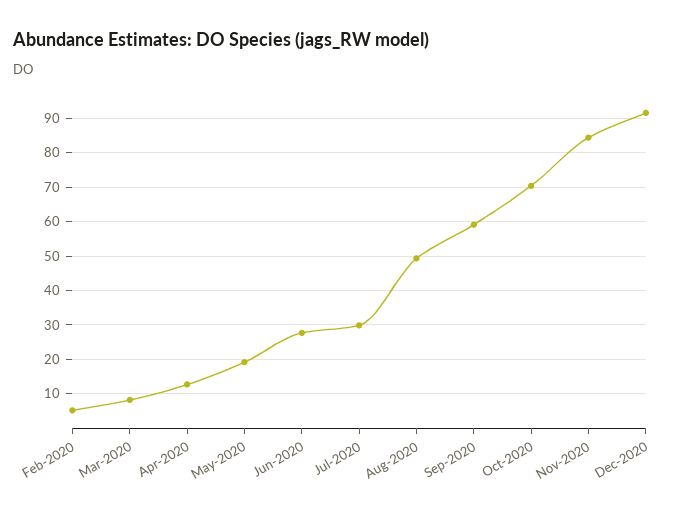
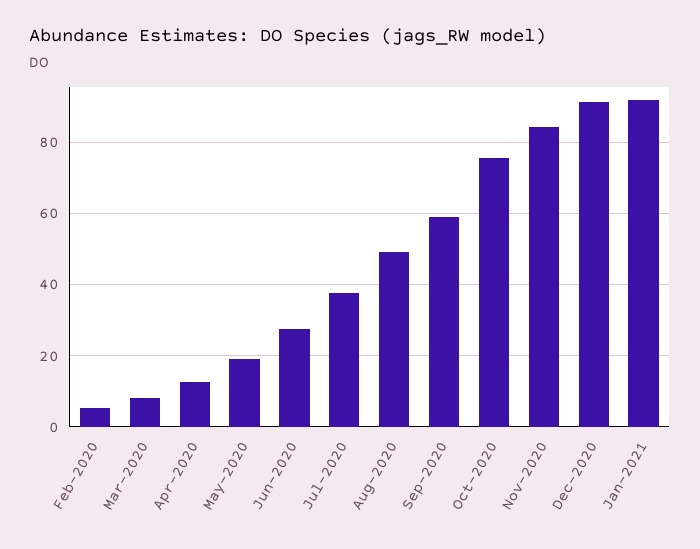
Jul-2020: 30 -> 38
Oct-2020: 70 -> 76
Jan-2021: none -> 92

